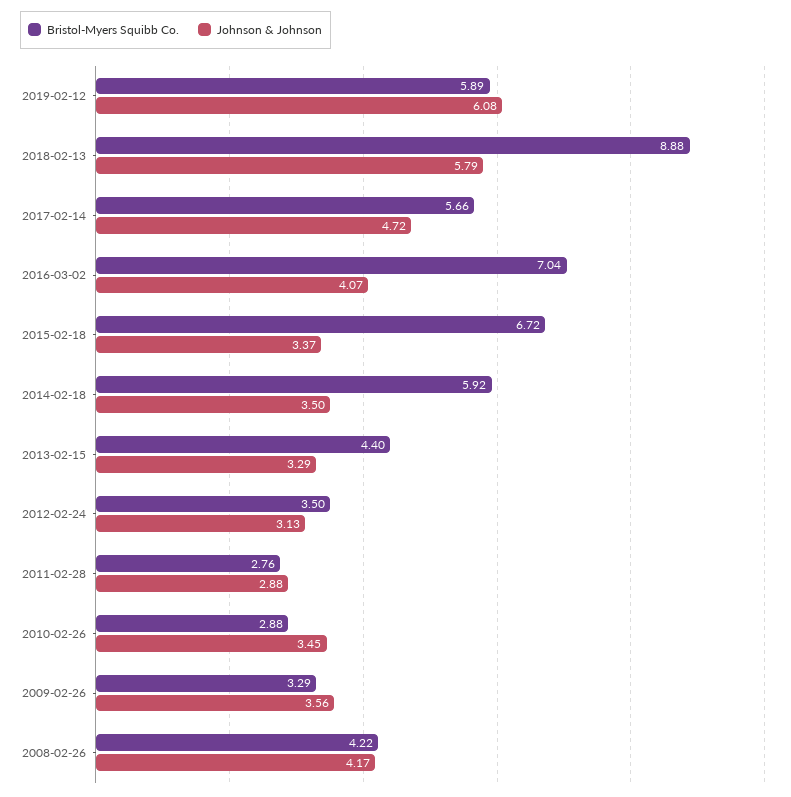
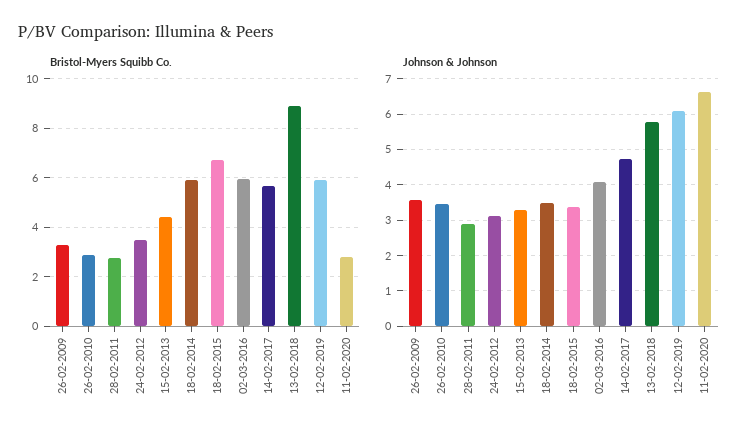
Bristol-Myers Squibb Co., 2016-03-02: 7.04 -> 6
Bristol-Myers Squibb Co., 2008-02-26: 4.22 -> none
Johnson & Johnson, 2008-02-26: 4.17 -> none
Bristol-Myers Squibb Co., 11-02-2020: none -> 2.75
Johnson & Johnson, 11-02-2020: none -> 6.6

